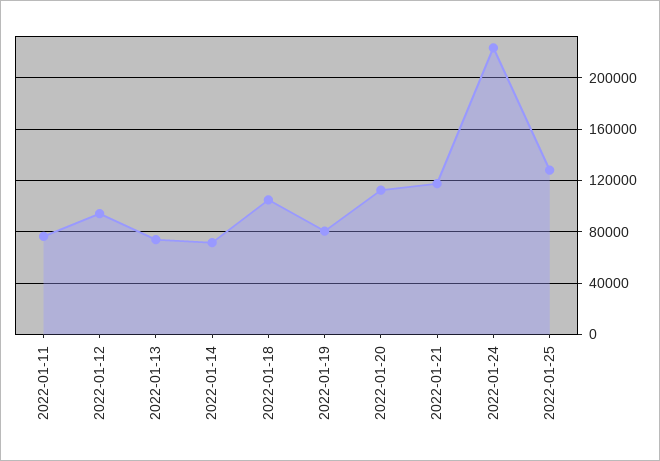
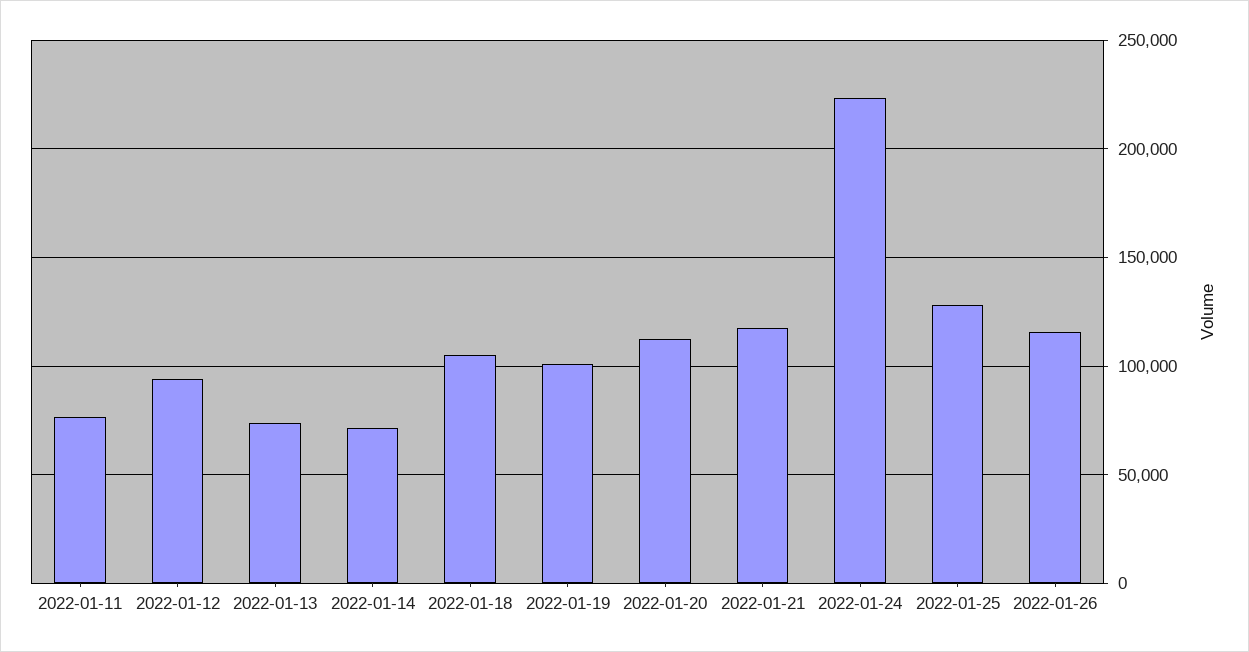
2022-01-19: 80000 -> 100000
2022-01-26: none -> 115000

